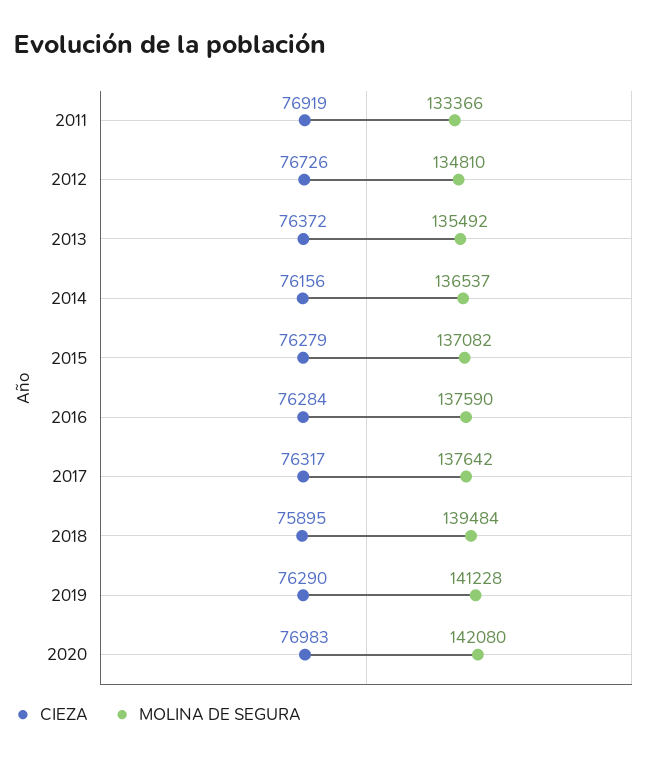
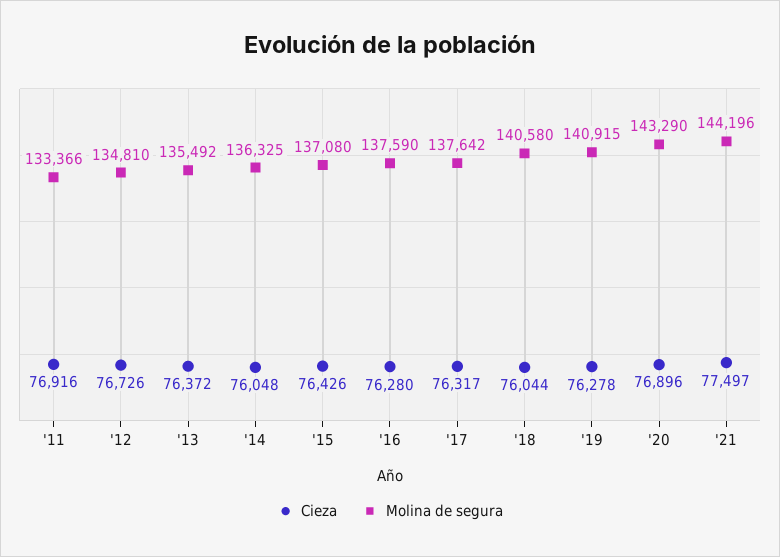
CIEZA, 2011: 76919 -> 76916
CIEZA, 2014: 76156 -> 76048
MOLINA DE SEGURA, 2014: 136537 -> 136325
CIEZA, 2015: 76279 -> 76426
MOLINA DE SEGURA, 2015: 137082 -> 137080
CIEZA, 2016: 76284 -> 76280
CIEZA, 2018: 75895 -> 76044
MOLINA DE SEGURA, 2018: 139484 -> 140580
CIEZA, 2019: 76290 -> 76278
MOLINA DE SEGURA, 2019: 141228 -> 140915
CIEZA, 2020: 76983 -> 76896
MOLINA DE SEGURA, 2020: 142080 -> 143290
CIEZA, '21: none -> 77497
MOLINA DE SEGURA, '21: none -> 144196

